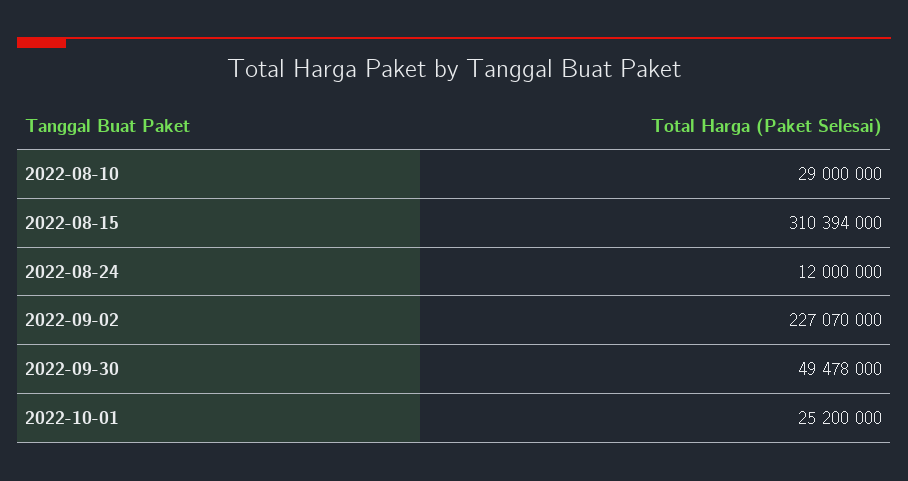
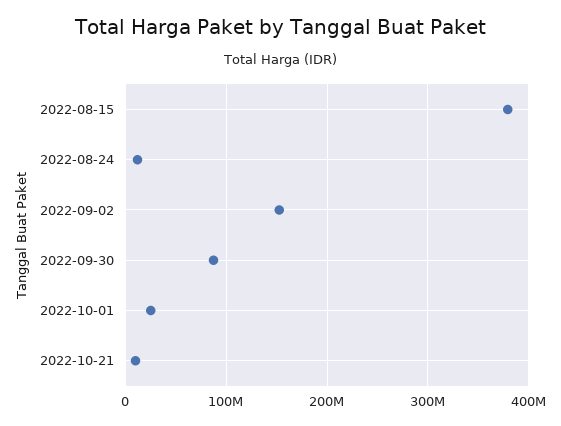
2022-08-10: 29000000 -> none
2022-08-15: 310394000 -> 380000000
2022-09-02: 227070000 -> 150000000
2022-09-30: 49478000 -> 90000000
2022-10-21: none -> 10000000

